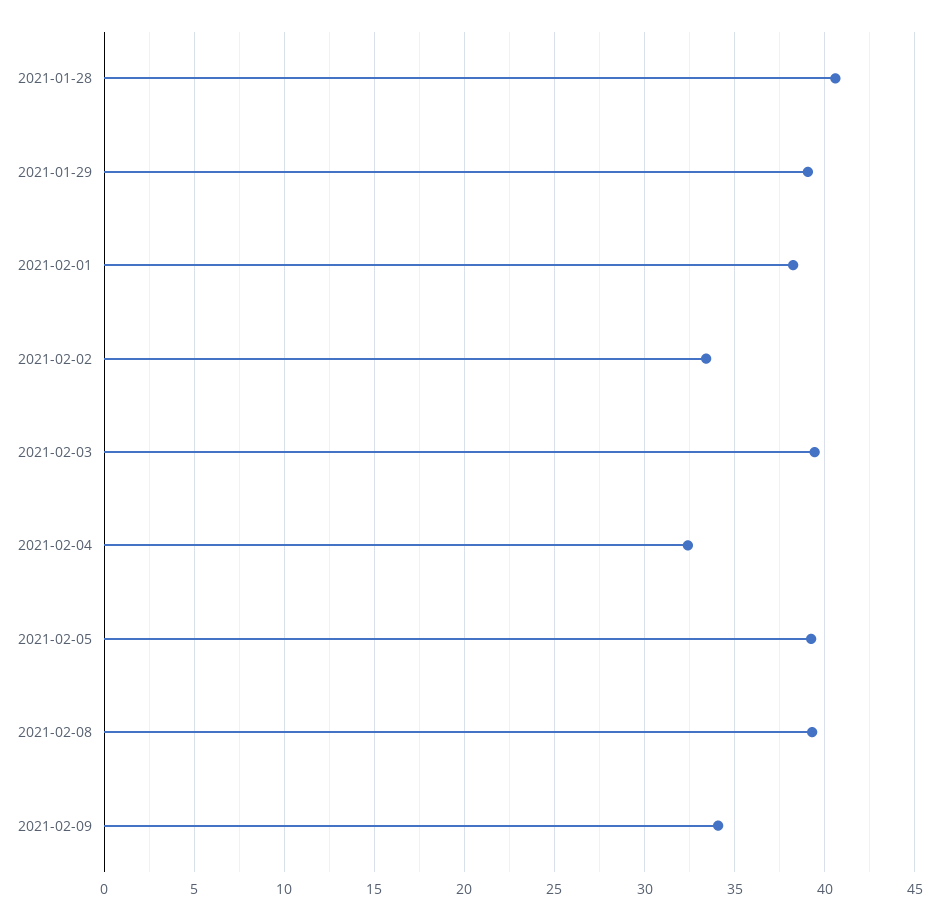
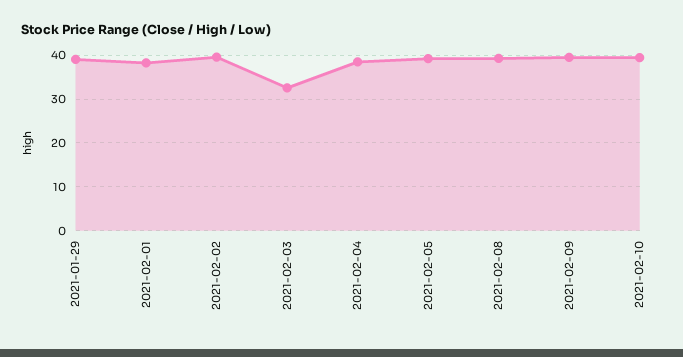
2021-01-28: 40.5 -> none
2021-02-02: 33.5 -> 40
2021-02-03: 39.5 -> 32
2021-02-04: 32.5 -> 38
2021-02-09: 34 -> 40
2021-02-10: none -> 40

